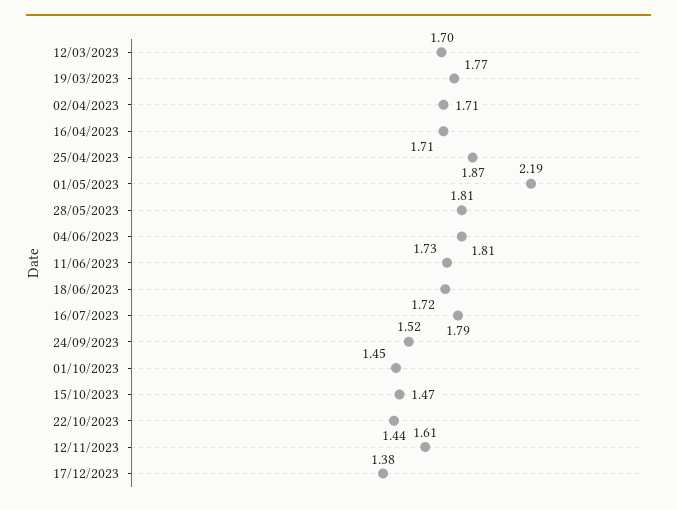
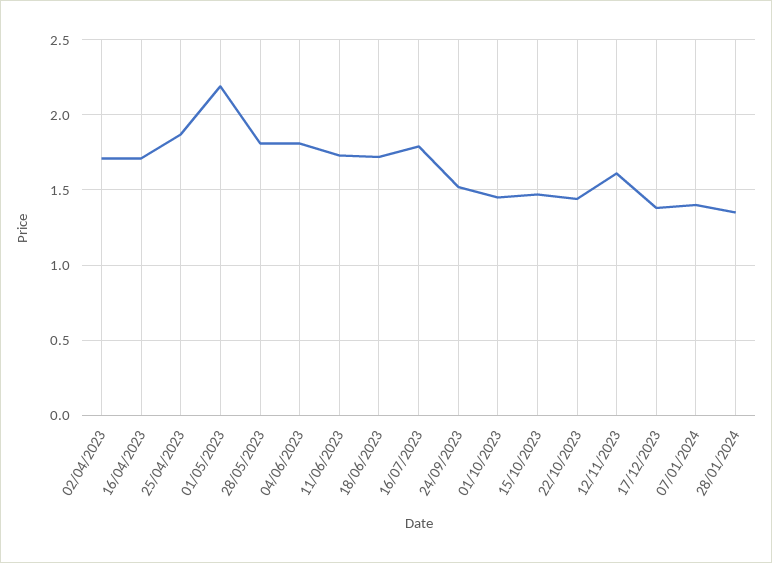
12/03/2023: 1.7 -> none
19/03/2023: 1.77 -> none
07/01/2024: none -> 1.4
28/01/2024: none -> 1.35

